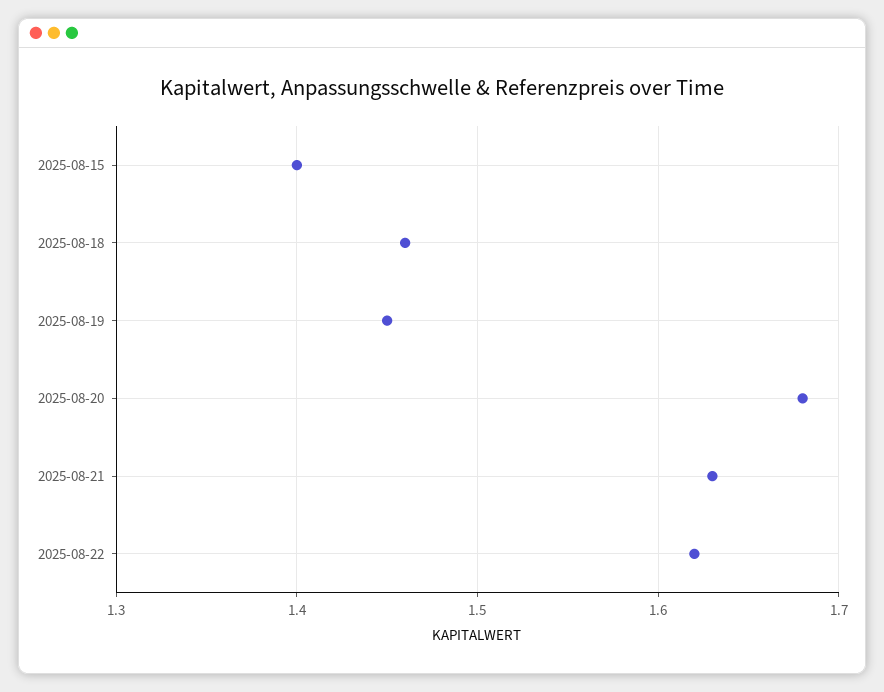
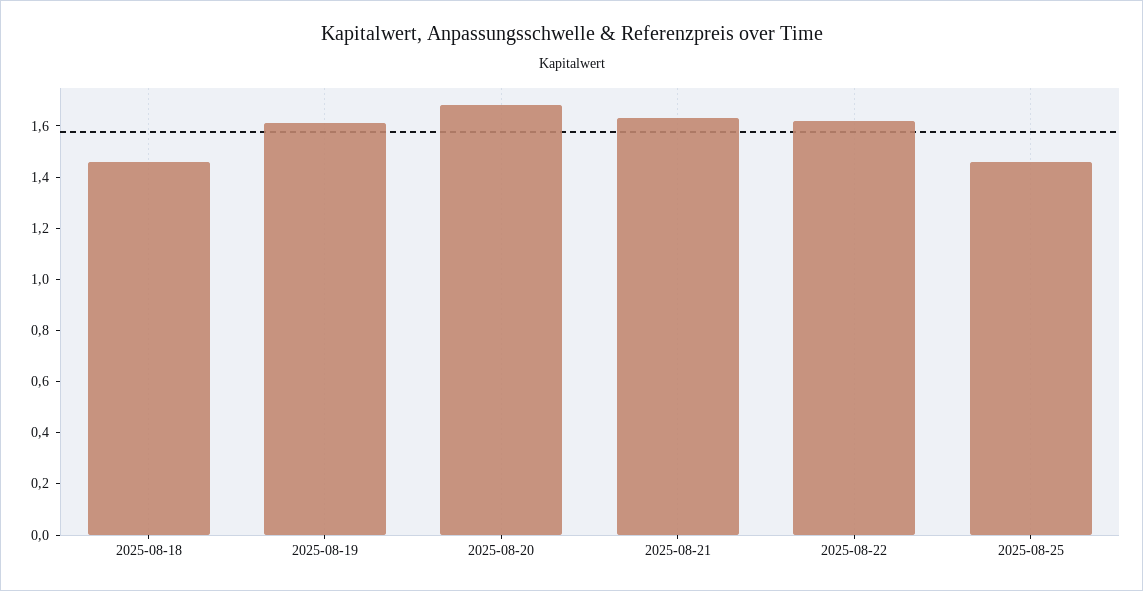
2025-08-15: 1.4 -> none
2025-08-19: 1.45 -> 1.6
2025-08-25: none -> 1.45

